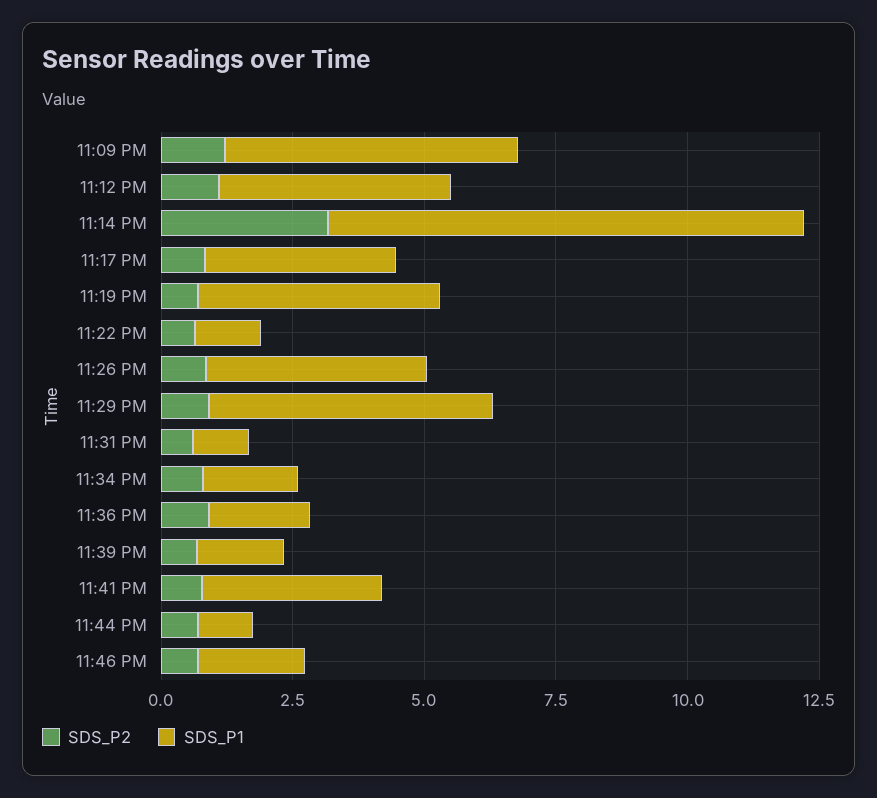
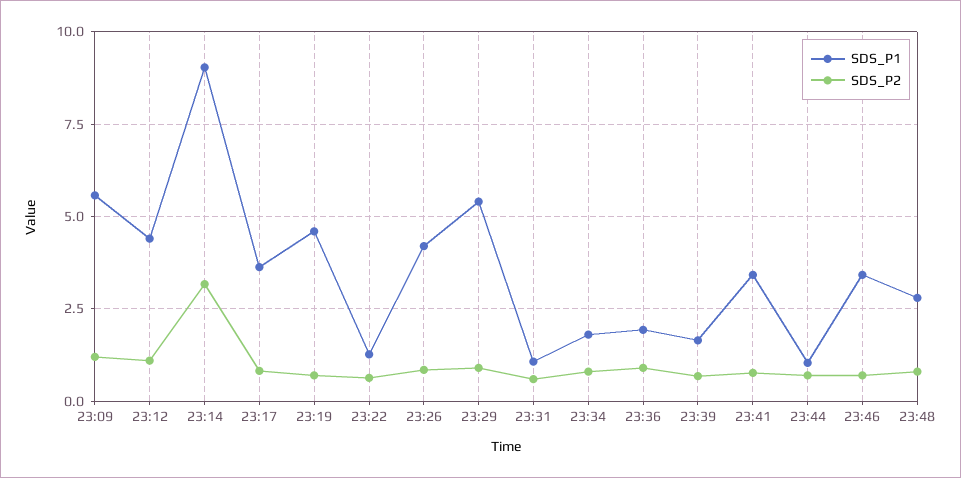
SDS_P1, 11:46 PM: 2 -> 3.5
SDS_P1, 23:48: none -> 2.75
SDS_P2, 23:48: none -> 0.75

